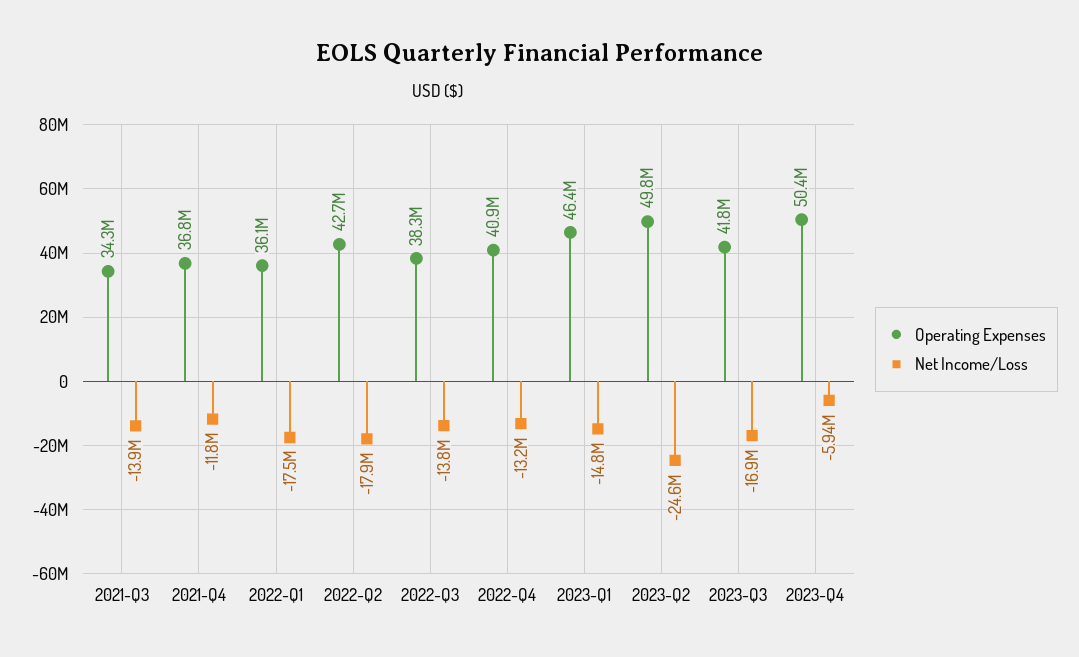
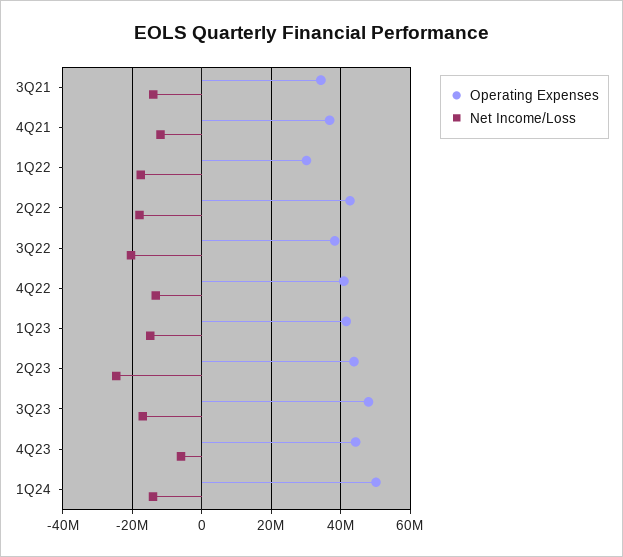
Operating Expenses, 2022-Q1: 36100000 -> 30000000
Net Income/Loss, 2022-Q3: -13800000 -> -20000000
Operating Expenses, 2023-Q1: 46400000 -> 42000000
Operating Expenses, 2023-Q2: 49800000 -> 44000000
Operating Expenses, 2023-Q3: 41800000 -> 48000000
Operating Expenses, 2023-Q4: 50400000 -> 44000000
Operating Expenses, 1Q24: none -> 50000000
Net Income/Loss, 1Q24: none -> -14000000

